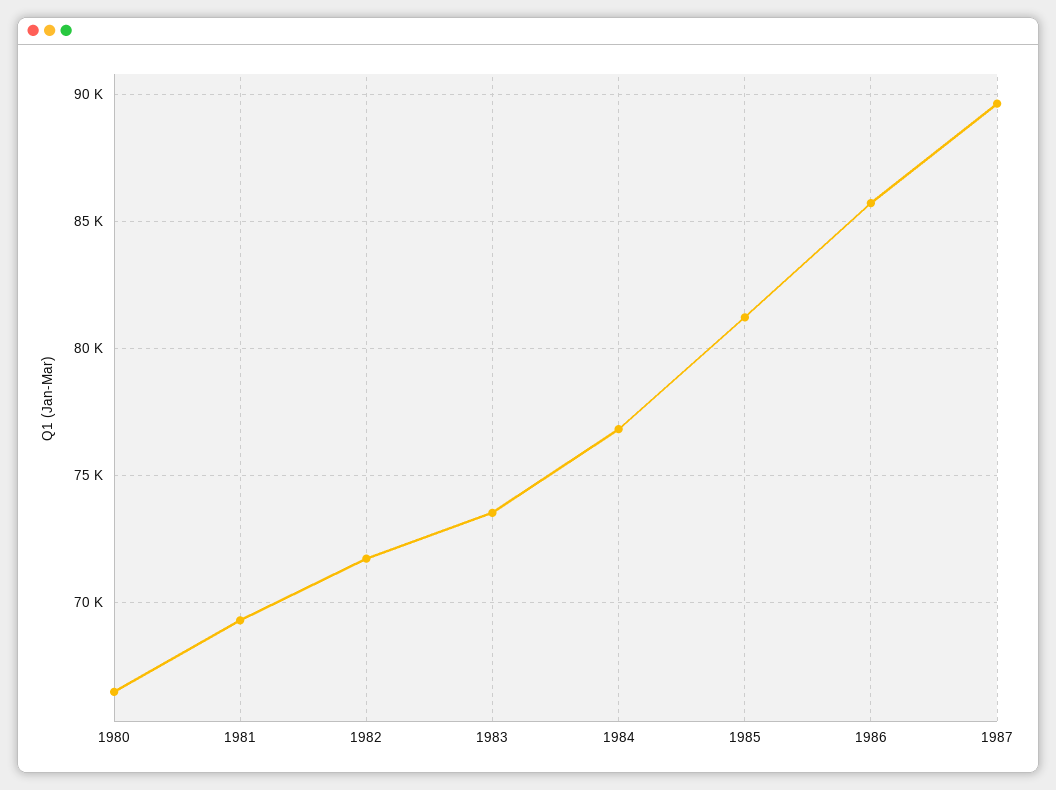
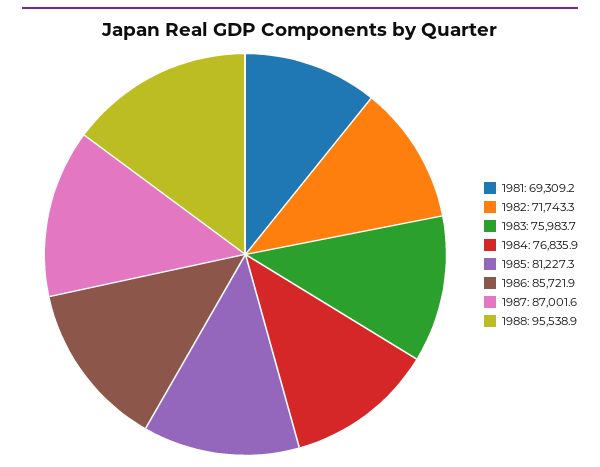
1980: 66500 -> none
1983: 73500 -> 75983.7
1987: 89500 -> 87001.6
1988: none -> 95538.9

